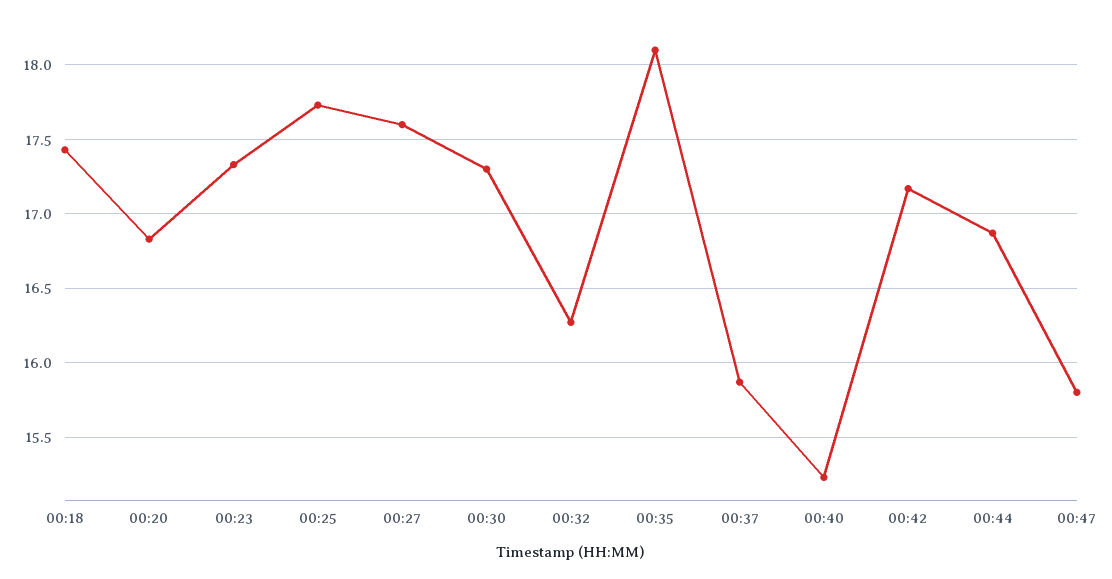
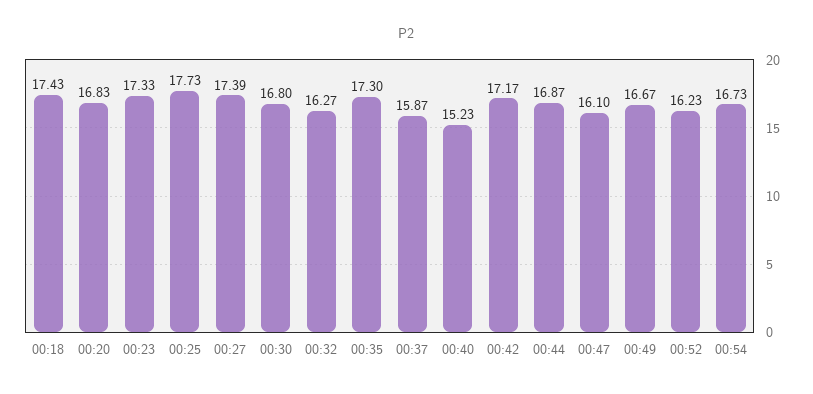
00:27: 17.6 -> 17.39
00:30: 17.3 -> 16.8
00:35: 18.1 -> 17.3
00:47: 15.8 -> 16.1
00:49: none -> 16.67
00:52: none -> 16.23
00:54: none -> 16.73

